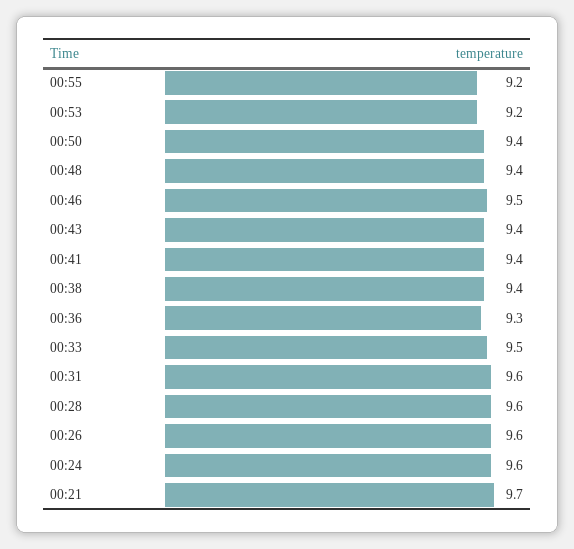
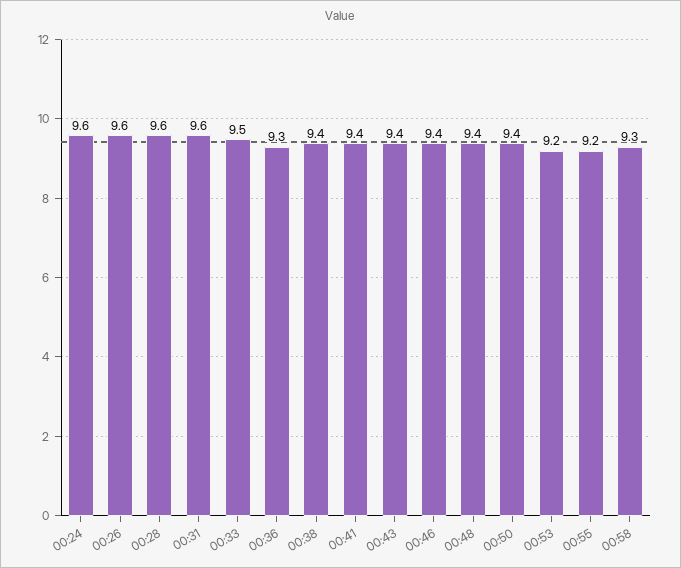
00:46: 9.5 -> 9.4
00:21: 9.7 -> none
00:58: none -> 9.3

